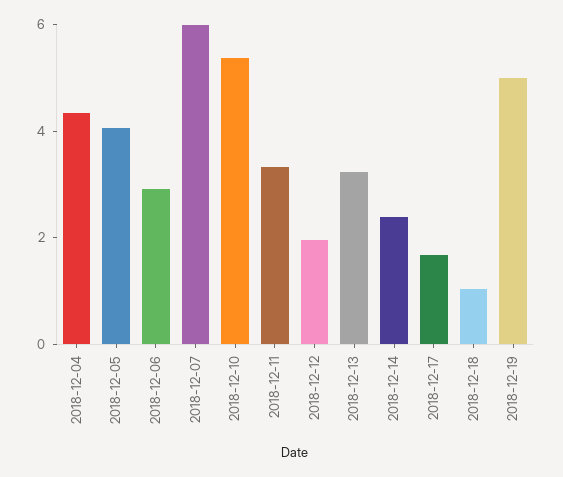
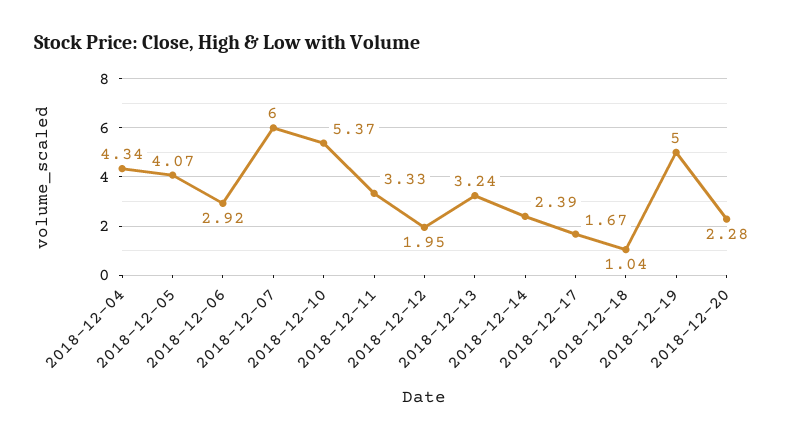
2018-12-20: none -> 2.28

